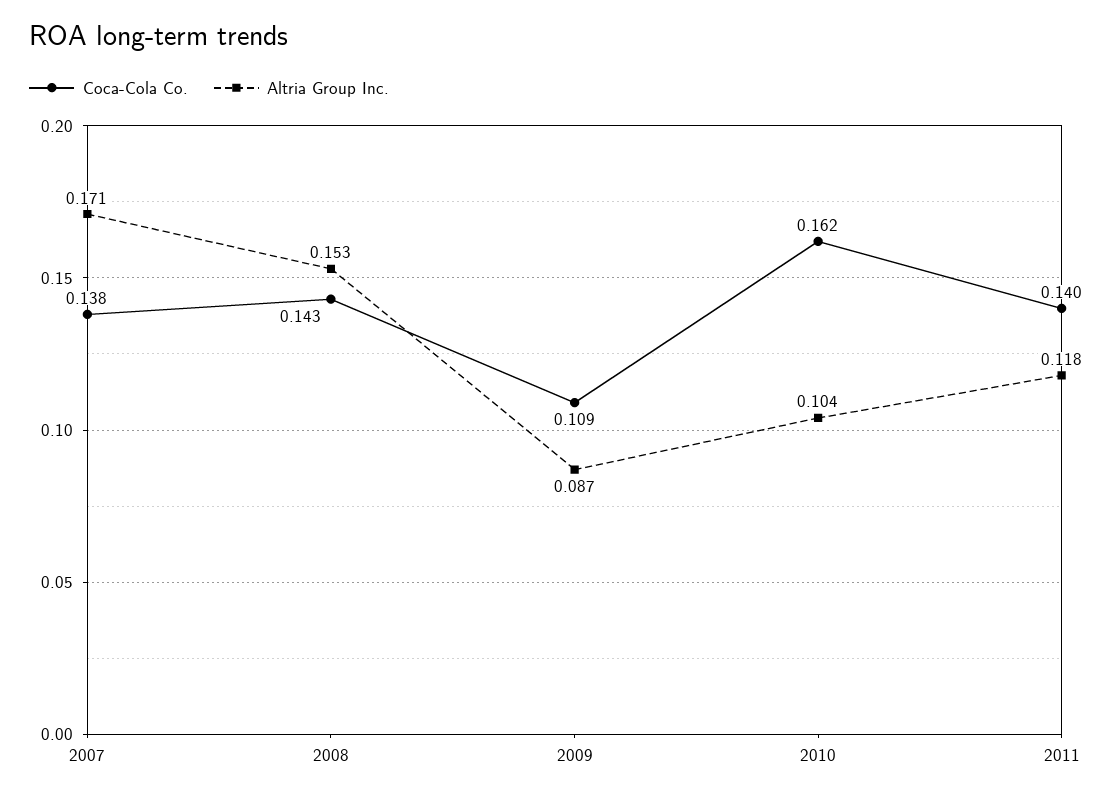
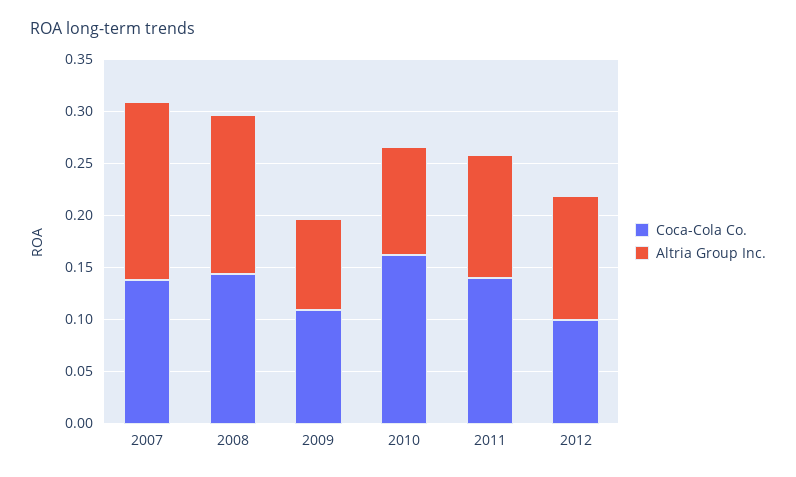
Coca-Cola Co., 2012: none -> 0.1
Altria Group Inc., 2012: none -> 0.12

